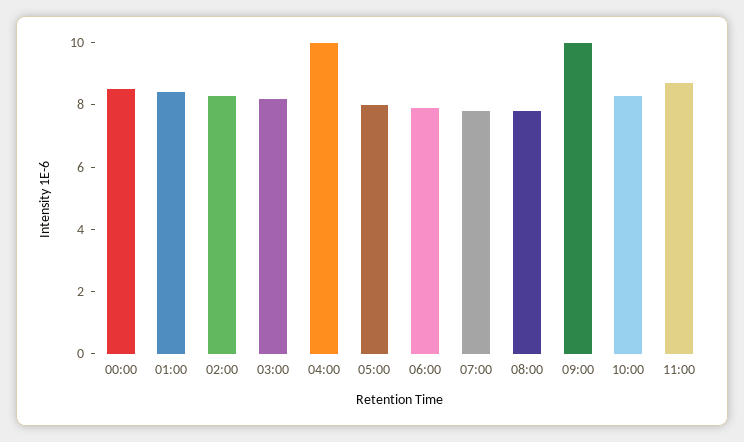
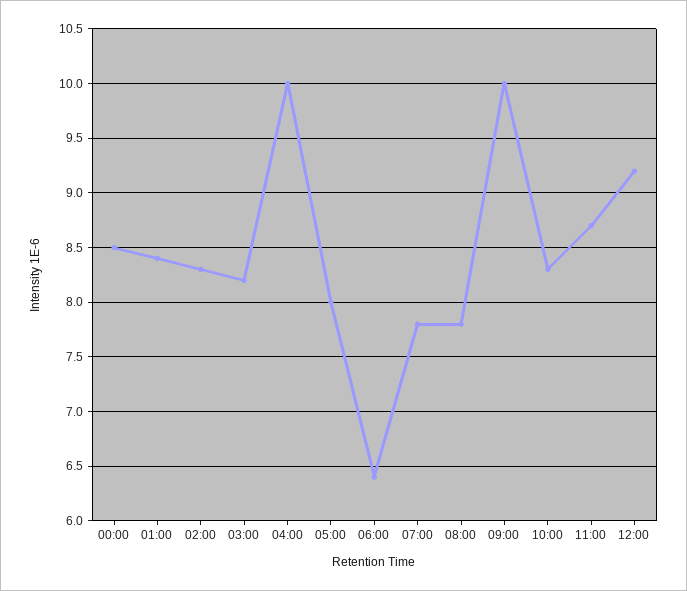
06:00: 8 -> 6.4
12:00: none -> 9.2

